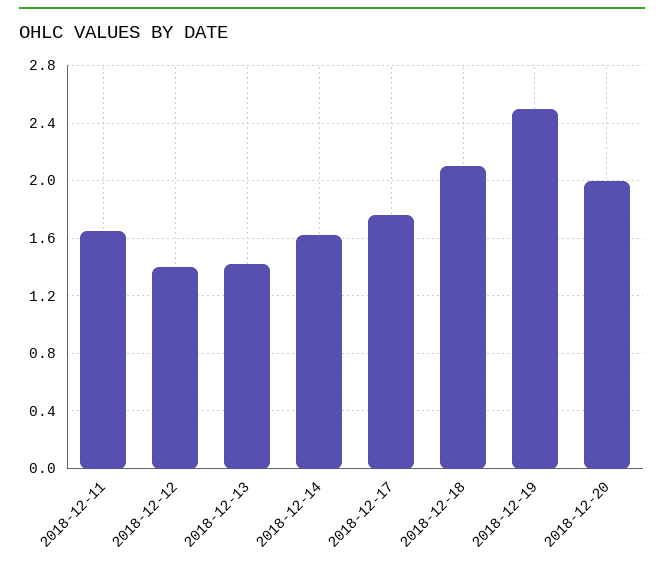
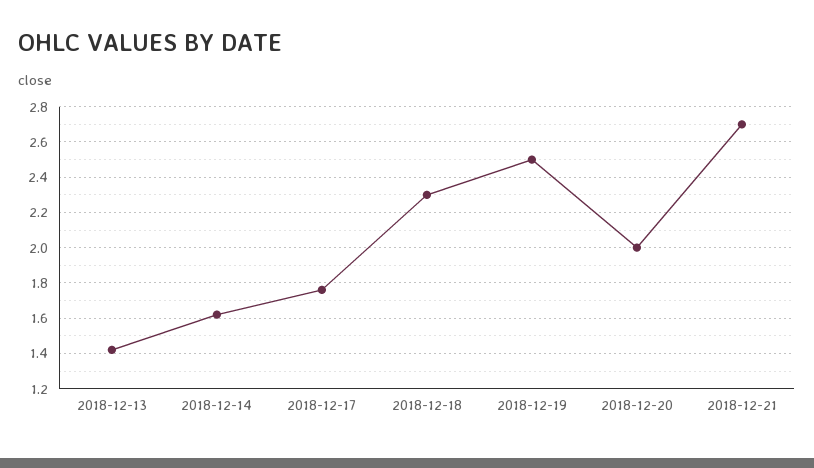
2018-12-11: 1.65 -> none
2018-12-12: 1.4 -> none
2018-12-18: 2.1 -> 2.3
2018-12-21: none -> 2.7

